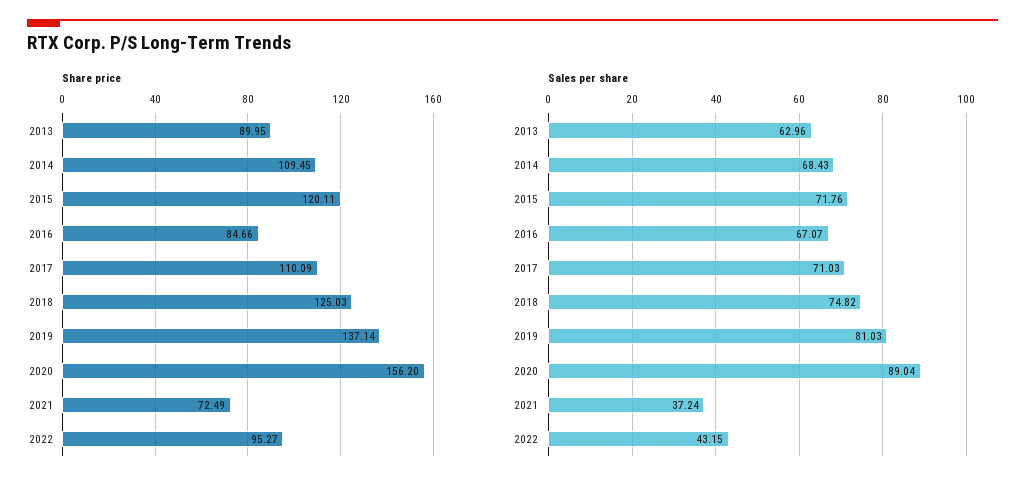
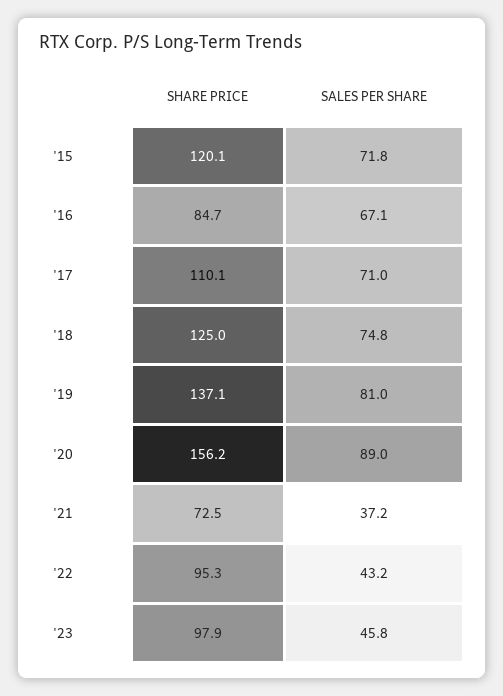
Share price, 2013: 89.95 -> none
Share price, 2014: 109.45 -> none
Sales per share, 2013: 62.96 -> none
Sales per share, 2014: 68.43 -> none
Share price, '23: none -> 97.9
Sales per share, '23: none -> 45.8

